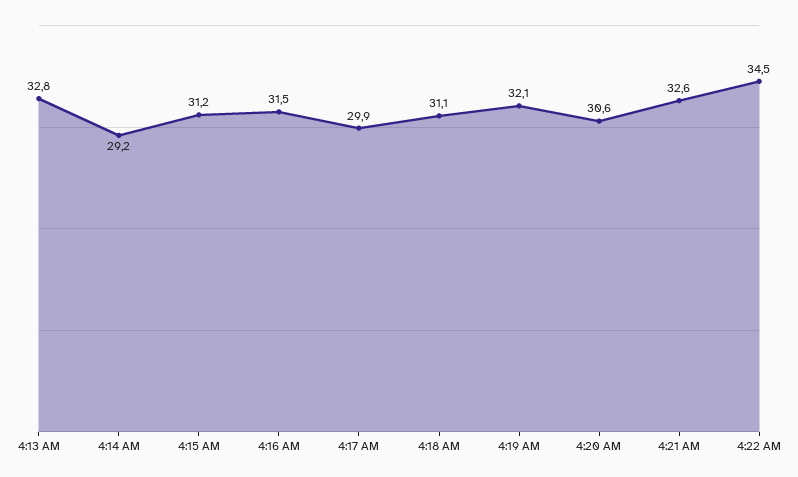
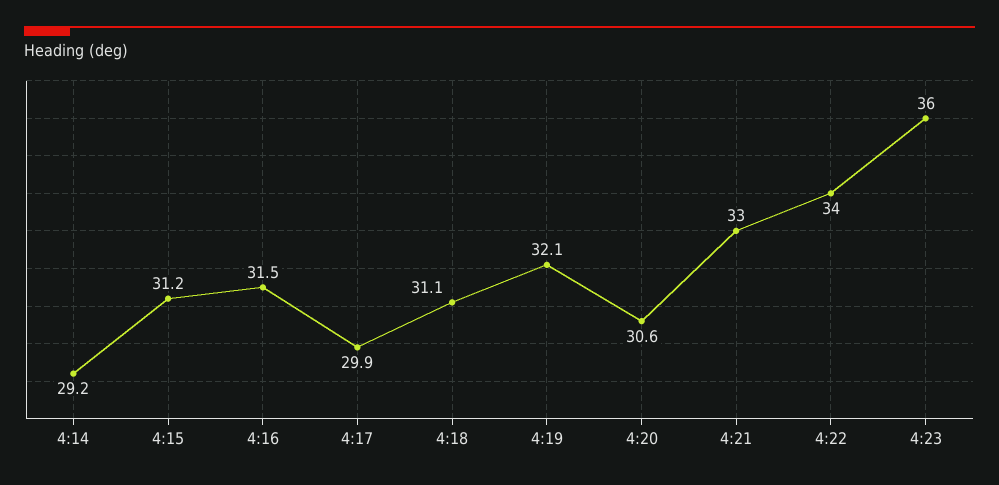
4:13 AM: 32.8 -> none
4:21 AM: 32.6 -> 33
4:22 AM: 34.5 -> 34
4:23: none -> 36

